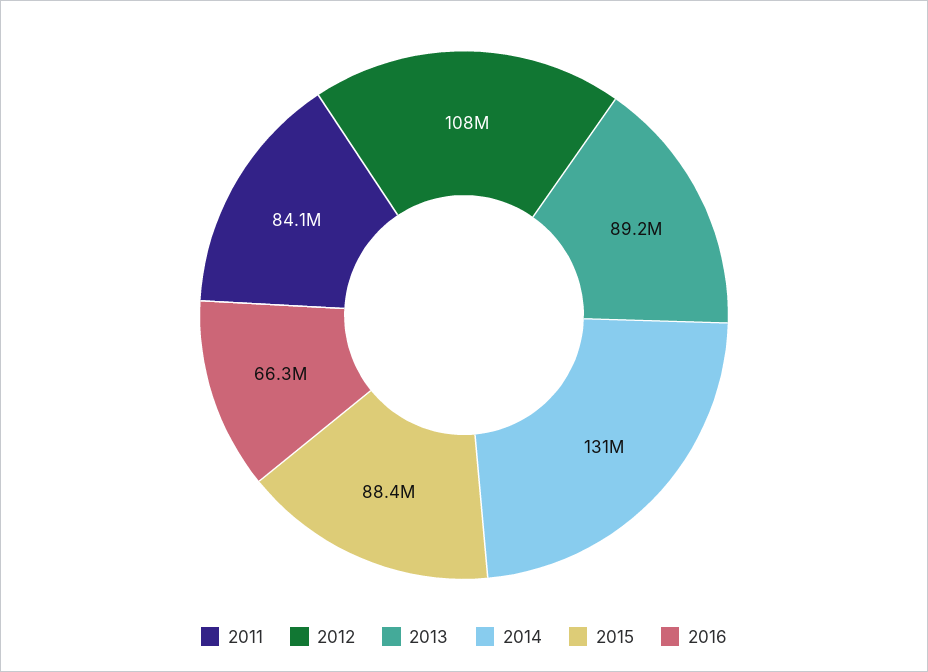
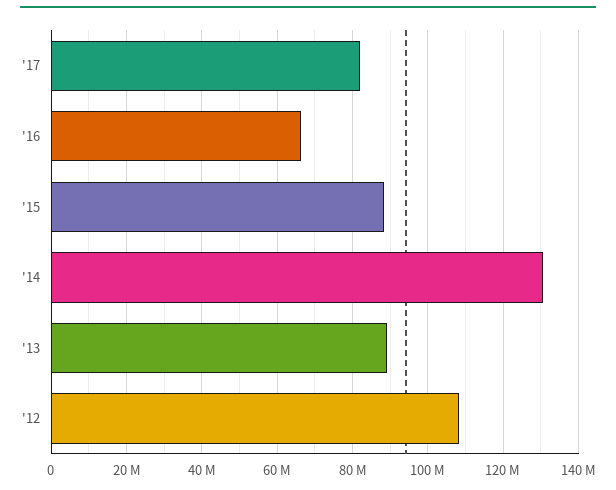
2011: 84100000 -> none
'17: none -> 82000000

